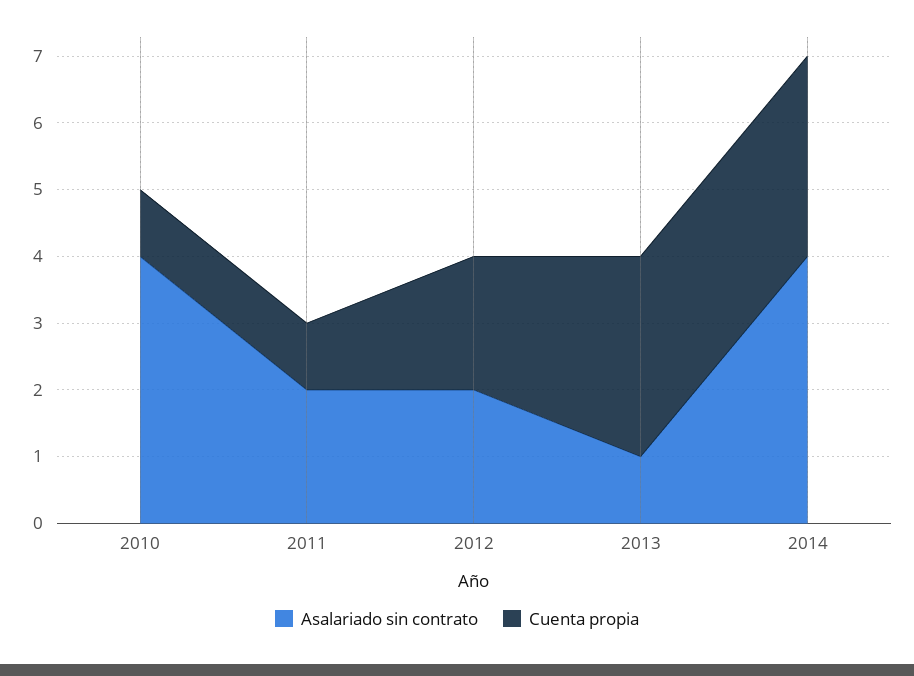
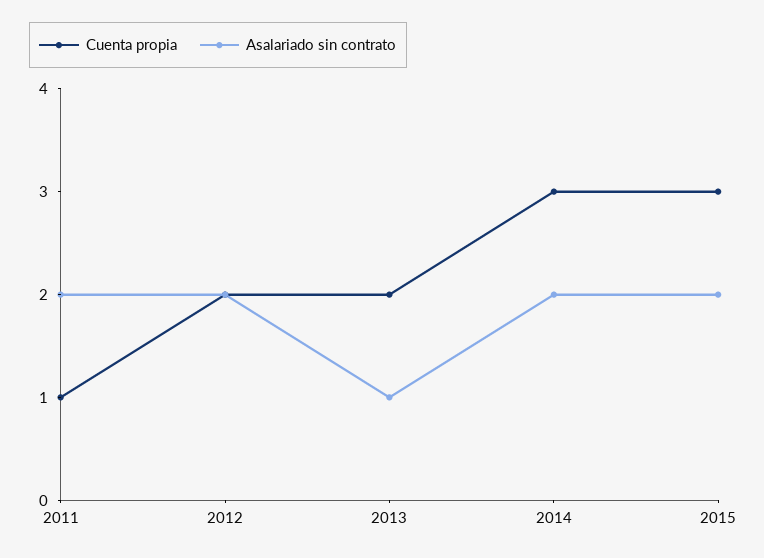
Asalariado sin contrato, 2010: 4 -> none
Cuenta propia, 2010: 1 -> none
Cuenta propia, 2013: 3 -> 2
Asalariado sin contrato, 2014: 4 -> 2
Cuenta propia, 2015: none -> 3
Asalariado sin contrato, 2015: none -> 2

